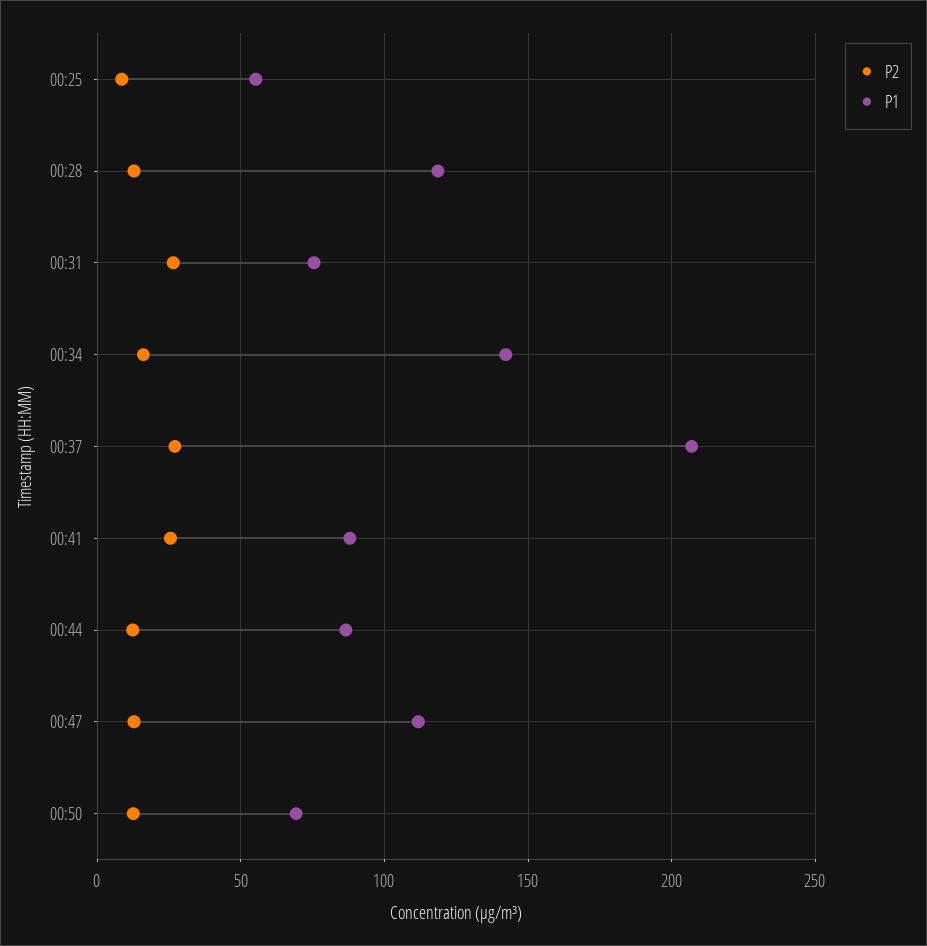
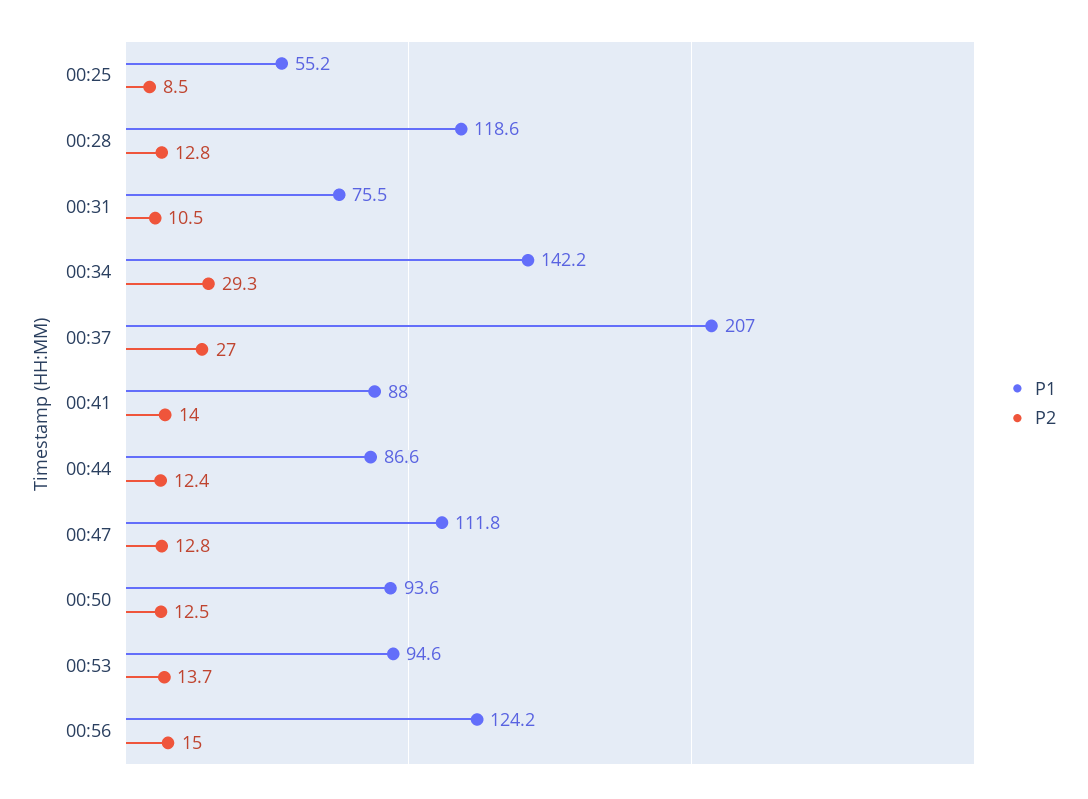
P2, 00:31: 25 -> 10.5
P2, 00:34: 15 -> 29.3
P2, 00:41: 25 -> 14
P1, 00:50: 70 -> 93.6
P1, 00:53: none -> 94.6
P2, 00:53: none -> 13.7
P1, 00:56: none -> 124.2
P2, 00:56: none -> 15

